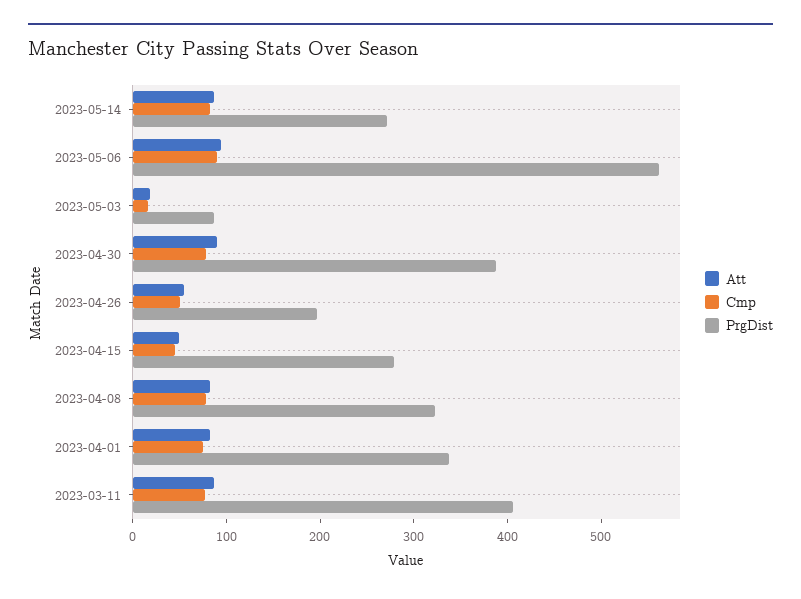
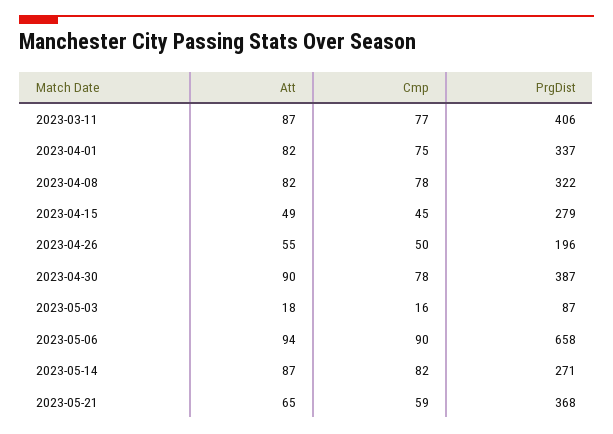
PrgDist, 2023-05-06: 560 -> 658
Att, 2023-05-21: none -> 65
Cmp, 2023-05-21: none -> 59
PrgDist, 2023-05-21: none -> 368

